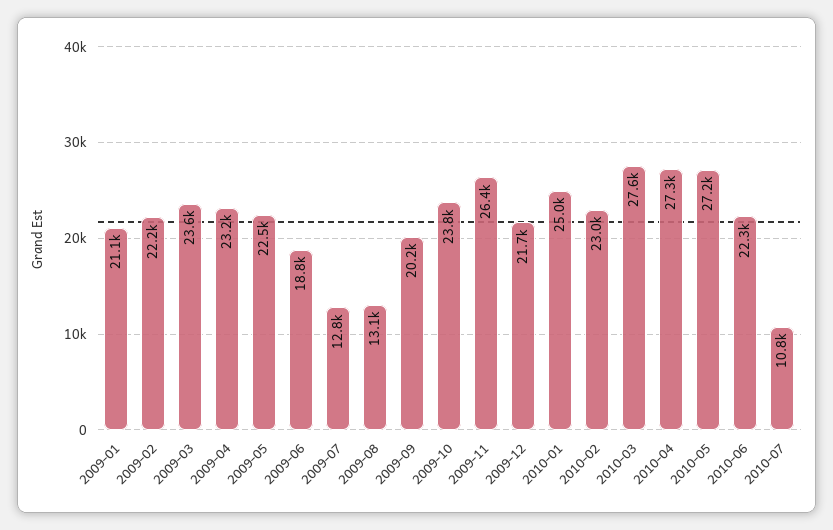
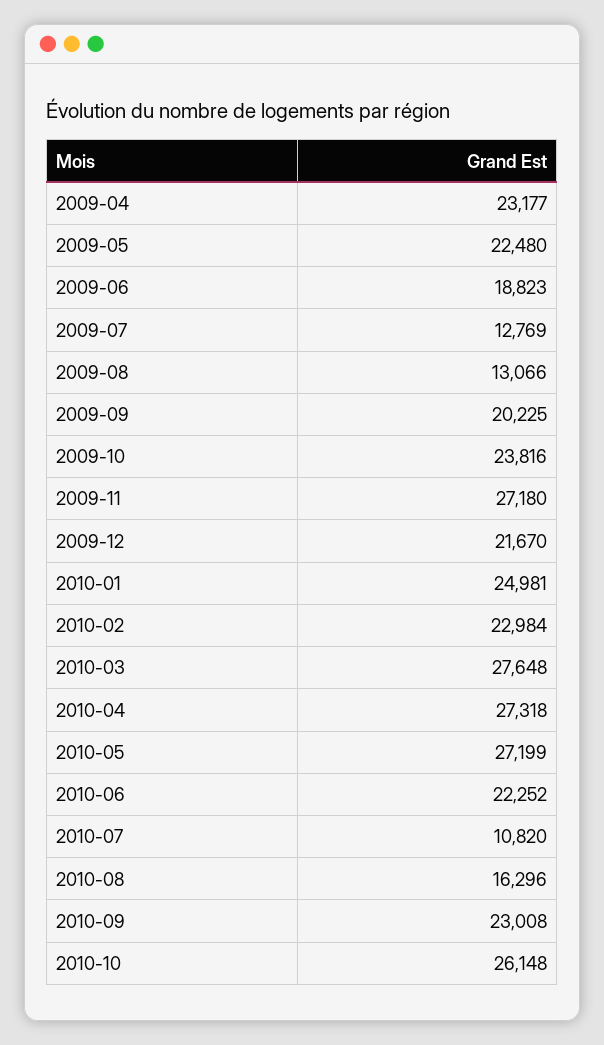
2009-01: 21100 -> none
2009-02: 22200 -> none
2009-03: 23600 -> none
2009-11: 26400 -> 27180
2010-08: none -> 16296
2010-09: none -> 23008
2010-10: none -> 26148

